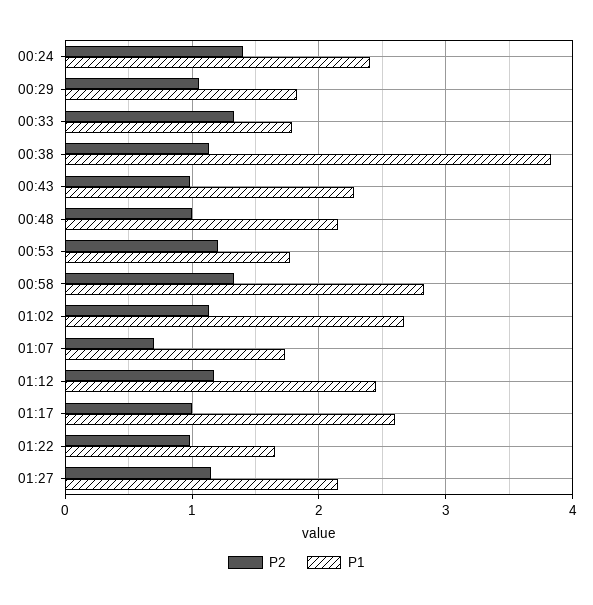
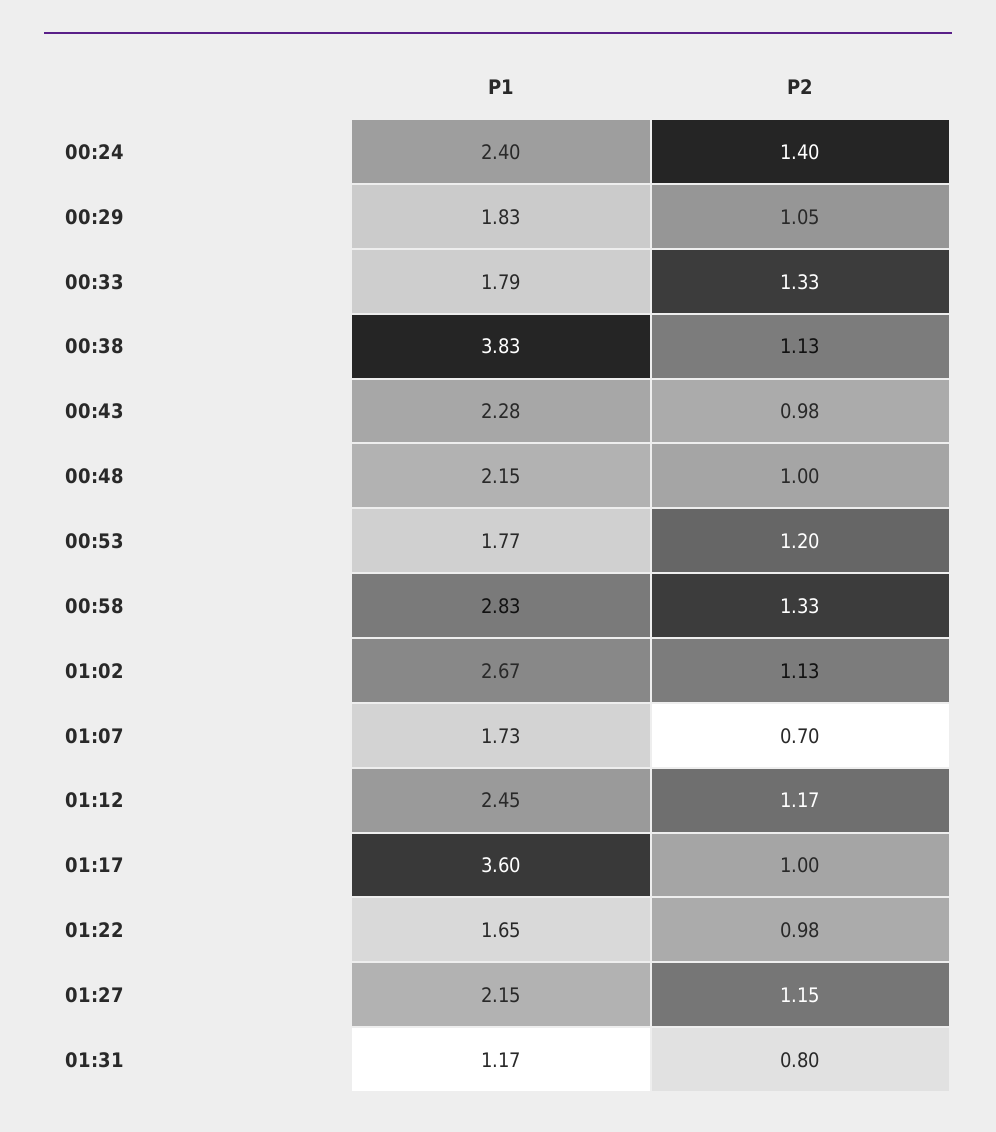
P1, 01:17: 2.6 -> 3.6
P1, 01:31: none -> 1.17
P2, 01:31: none -> 0.8

